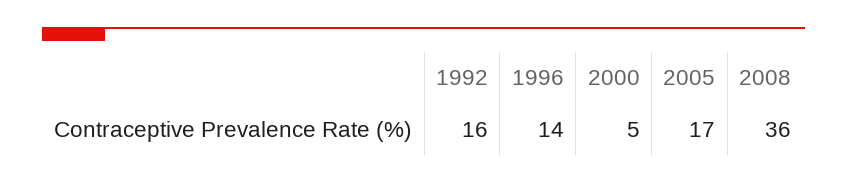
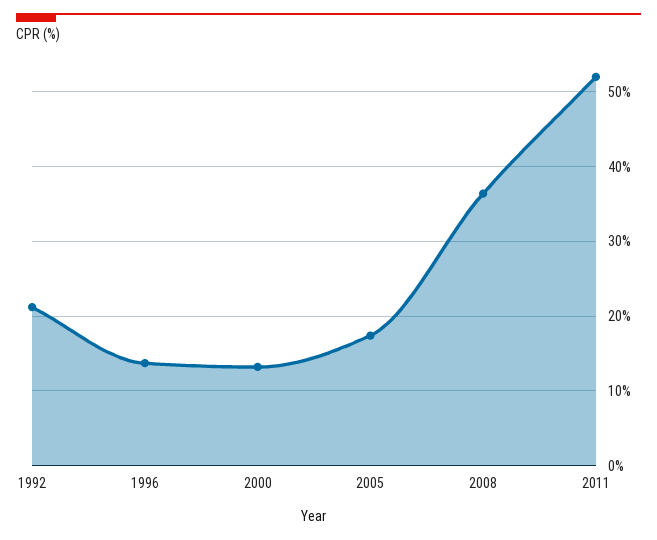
1992: 16 -> 21
2000: 5 -> 13
2011: none -> 52

